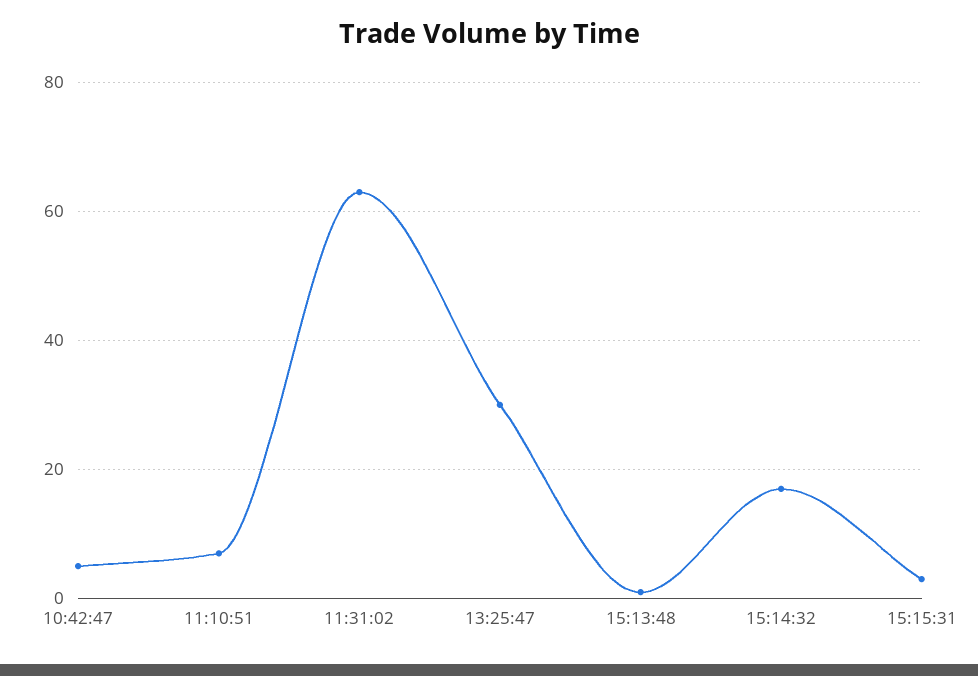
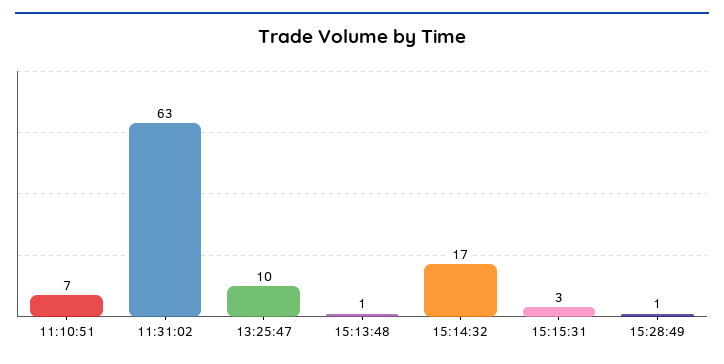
10:42:47: 5 -> none
13:25:47: 30 -> 10
15:28:49: none -> 1

